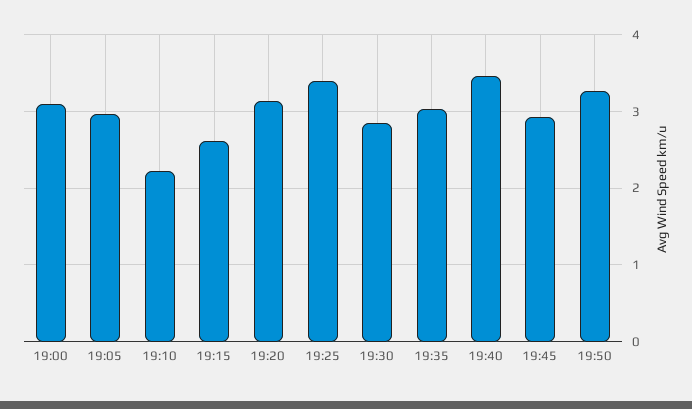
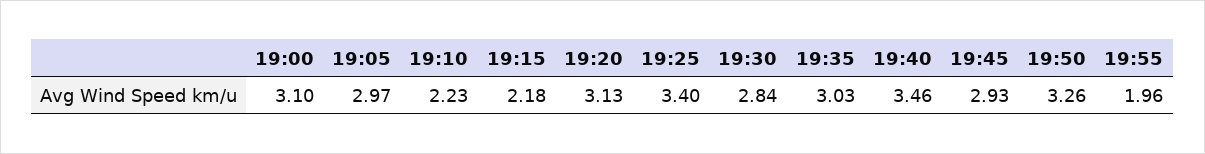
19:15: 2.6 -> 2.18
19:55: none -> 1.96

